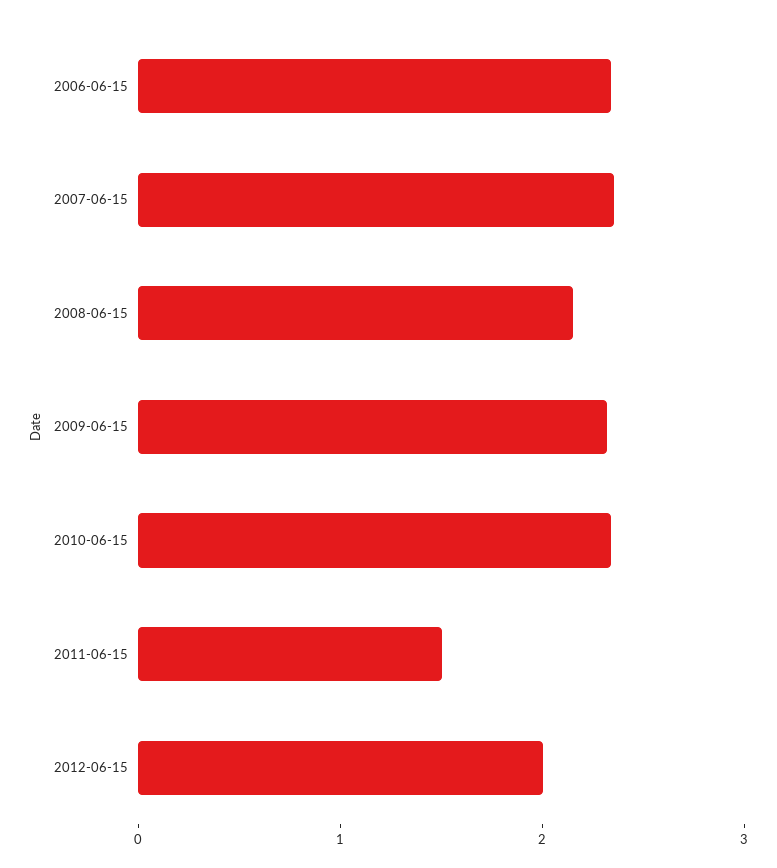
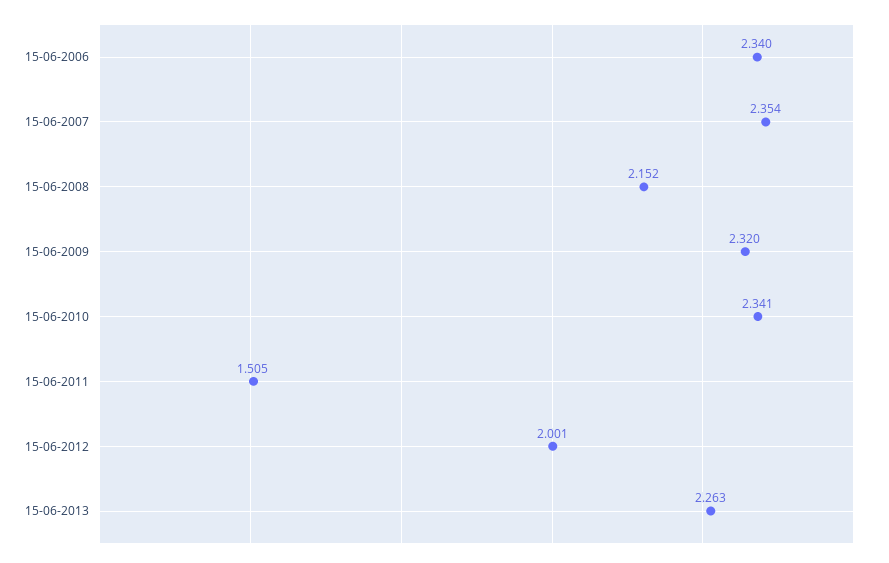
15-06-2013: none -> 2.263

